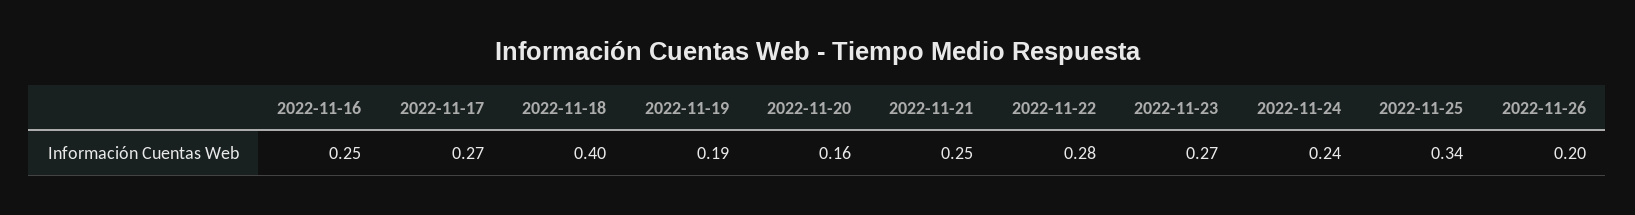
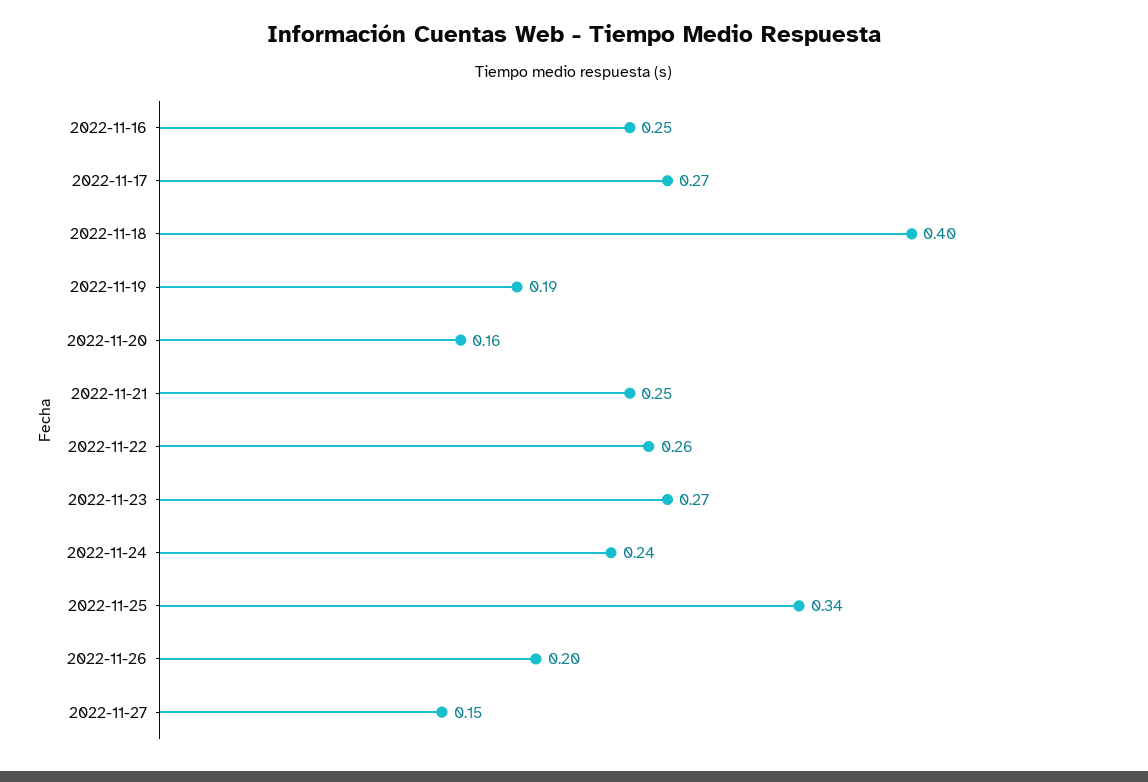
2022-11-22: 0.28 -> 0.26
2022-11-27: none -> 0.15

